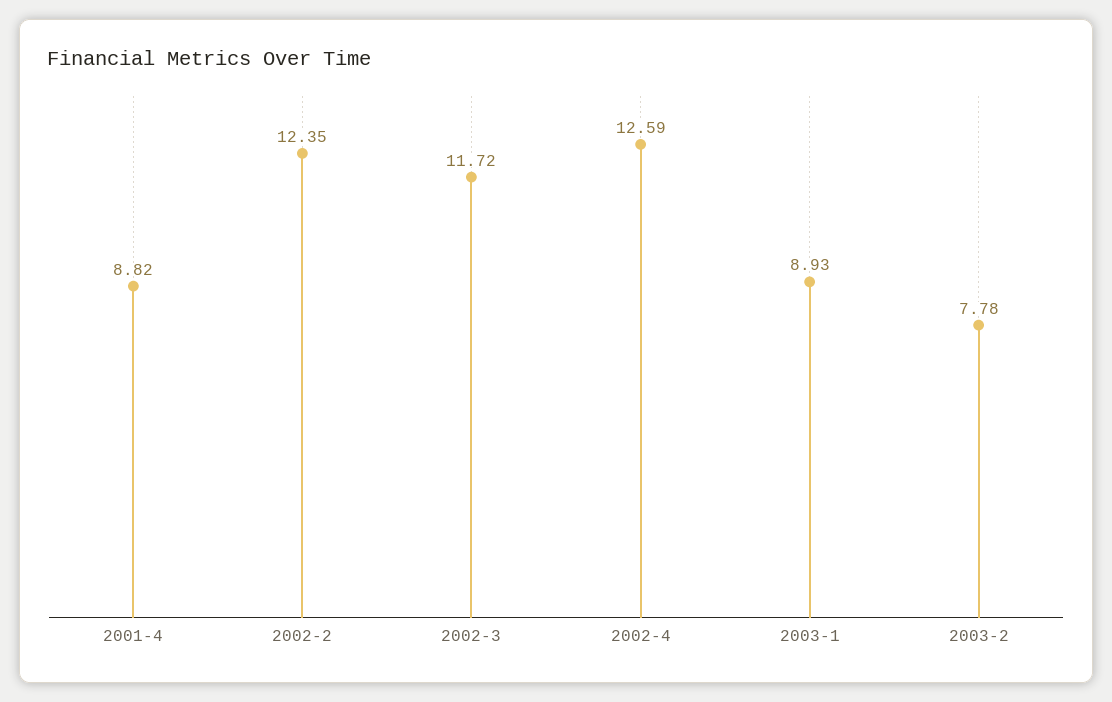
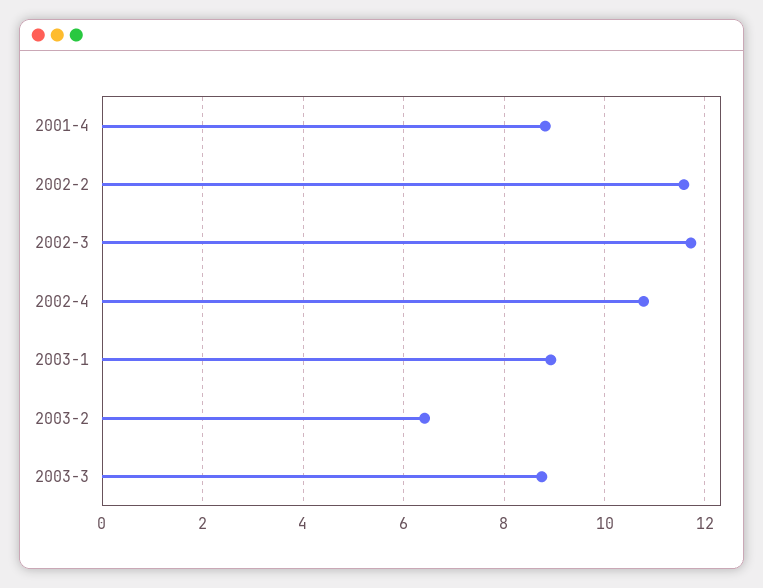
2002-2: 12.35 -> 11.6
2002-4: 12.59 -> 10.8
2003-2: 7.78 -> 6.4
2003-3: none -> 8.8

